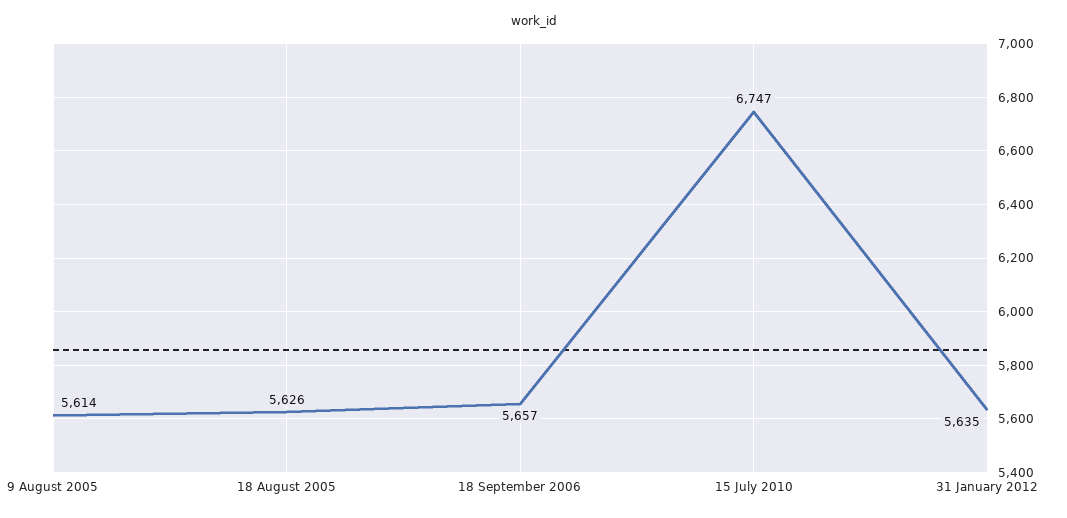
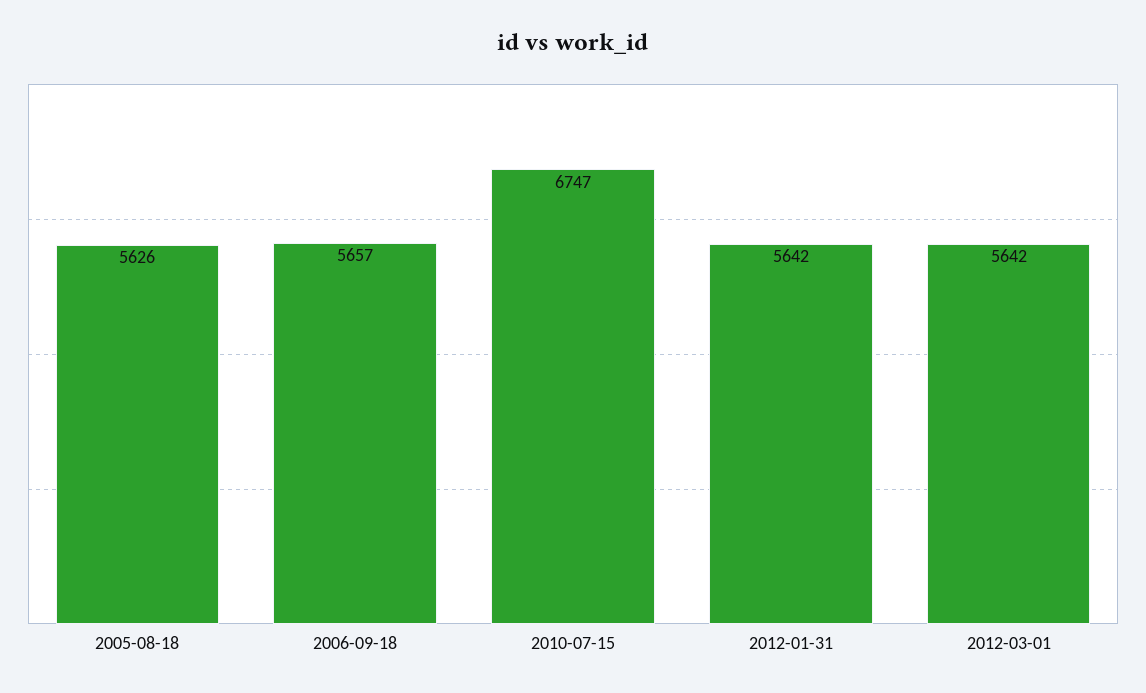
9 August 2005: 5614 -> none
31 January 2012: 5635 -> 5642
2012-03-01: none -> 5642

